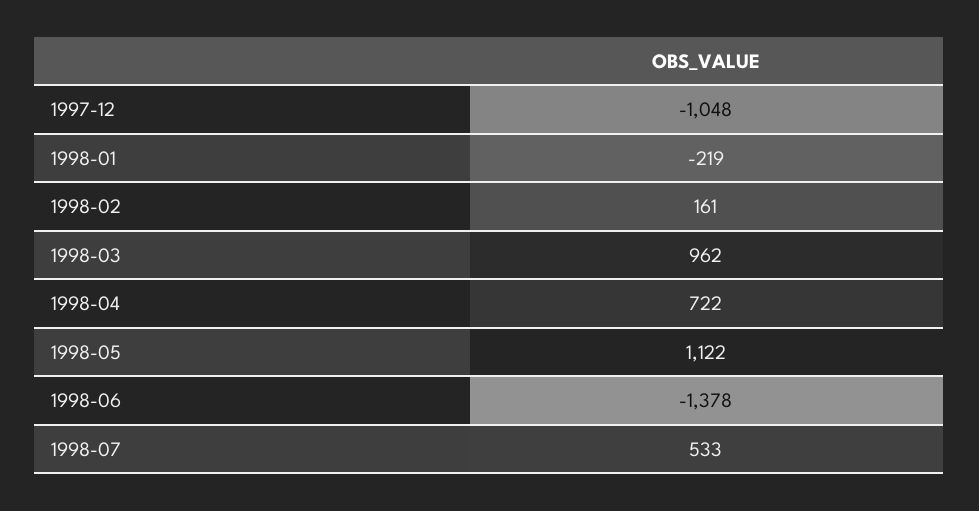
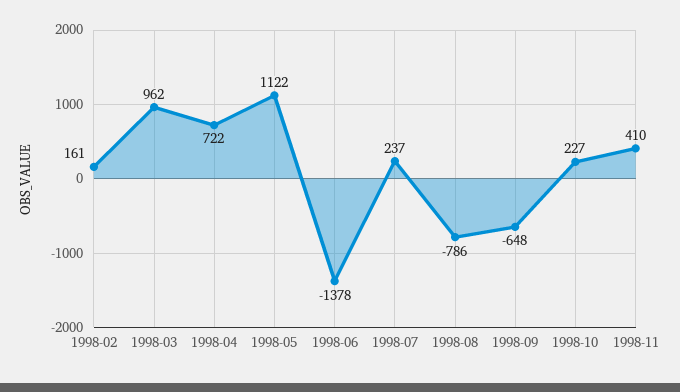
1997-12: -1048 -> none
1998-01: -219 -> none
1998-07: 533 -> 237
1998-08: none -> -786
1998-09: none -> -648
1998-10: none -> 227
1998-11: none -> 410

